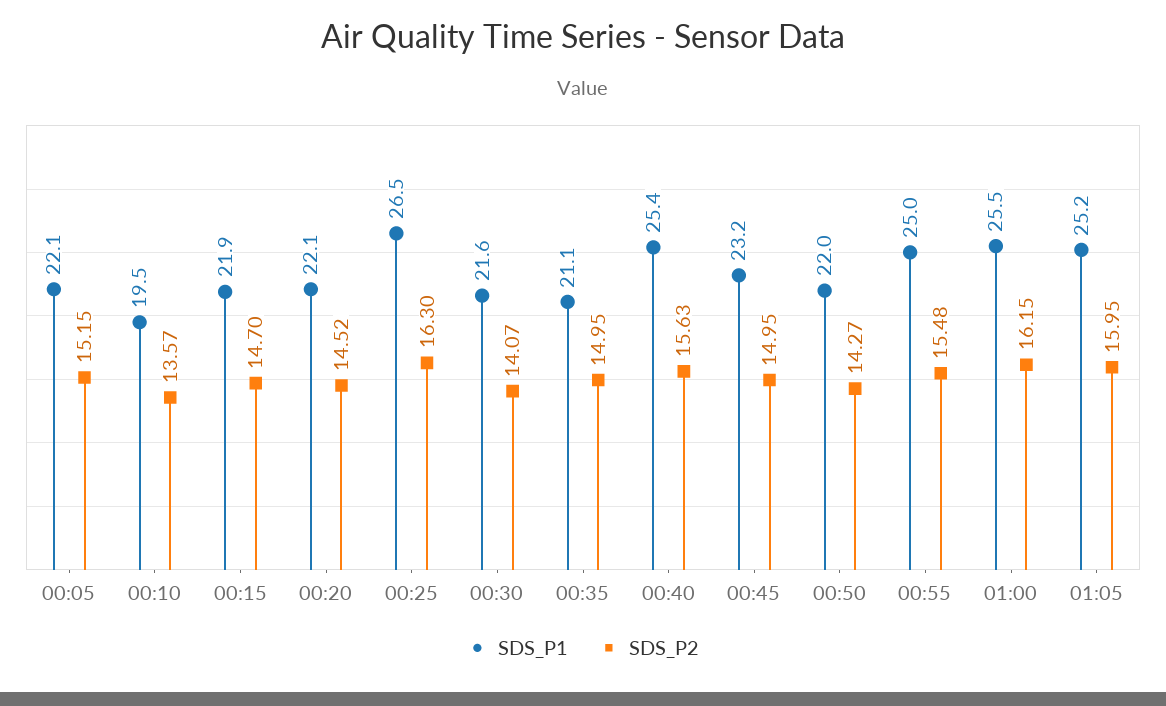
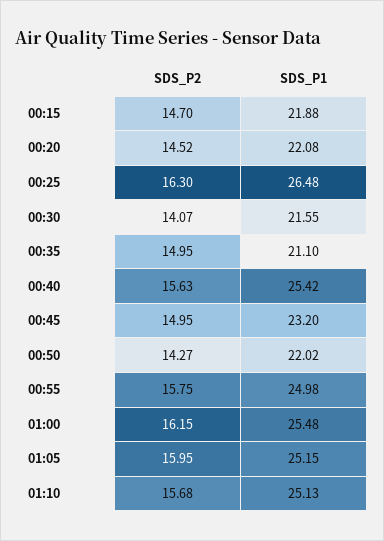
SDS_P1, 00:05: 22.1 -> none
SDS_P2, 00:05: 15.15 -> none
SDS_P1, 00:10: 19.5 -> none
SDS_P2, 00:10: 13.57 -> none
SDS_P2, 00:55: 15.48 -> 15.75
SDS_P2, 01:10: none -> 15.68
SDS_P1, 01:10: none -> 25.13

